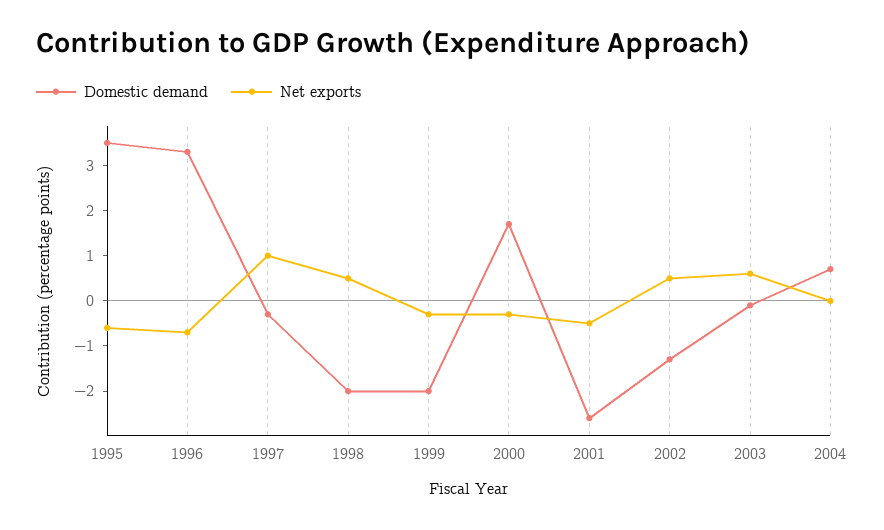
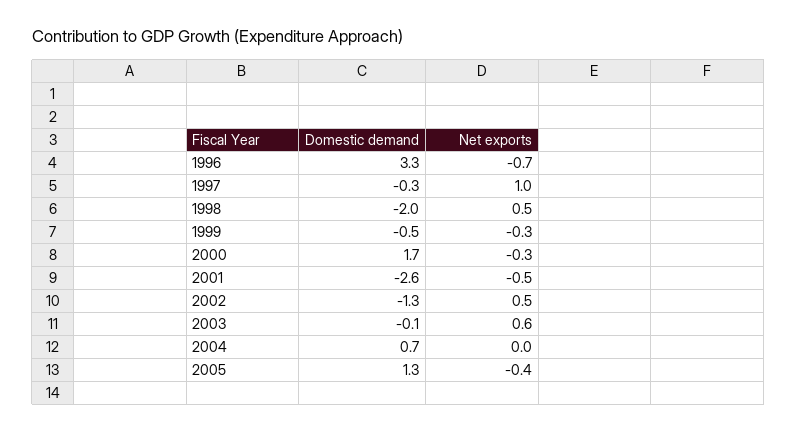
Domestic demand, 1995: 3.5 -> none
Net exports, 1995: -0.5 -> none
Domestic demand, 1999: -2 -> -0.5
Domestic demand, 2005: none -> 1.3
Net exports, 2005: none -> -0.4

